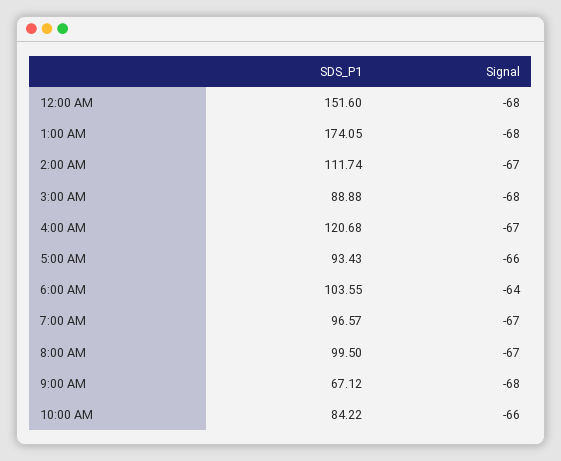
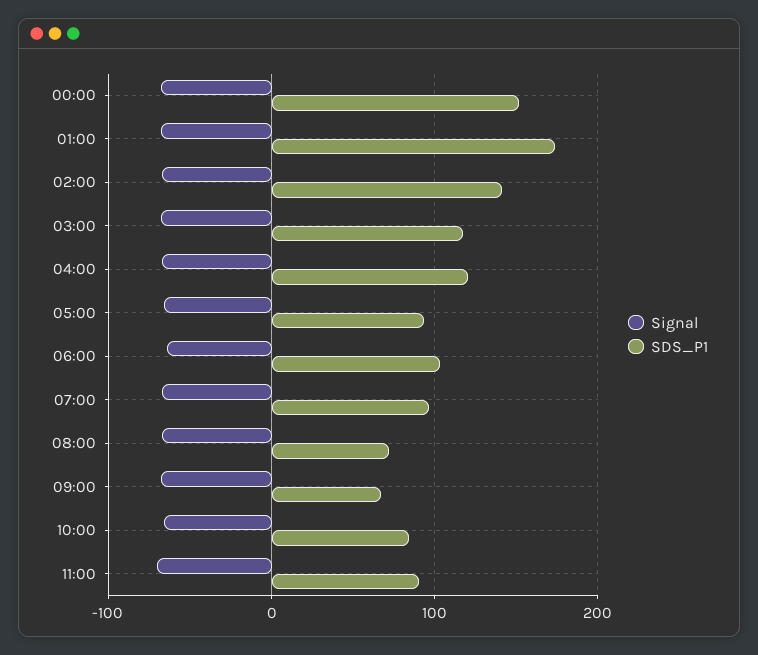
SDS_P1, 2:00 AM: 111.74 -> 140
SDS_P1, 3:00 AM: 88.88 -> 120
SDS_P1, 8:00 AM: 99.5 -> 70
Signal, 11:00: none -> -70
SDS_P1, 11:00: none -> 90

